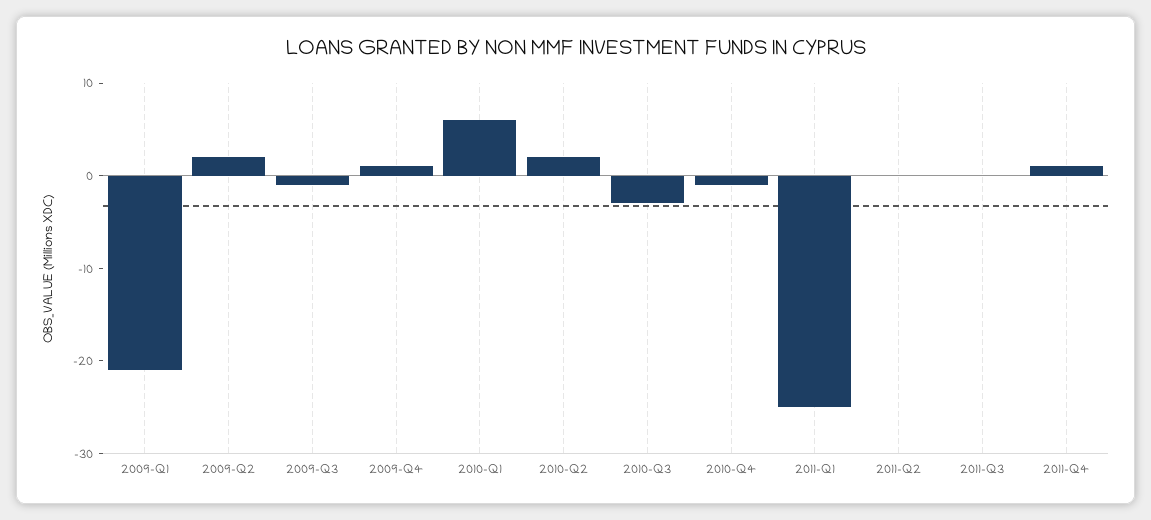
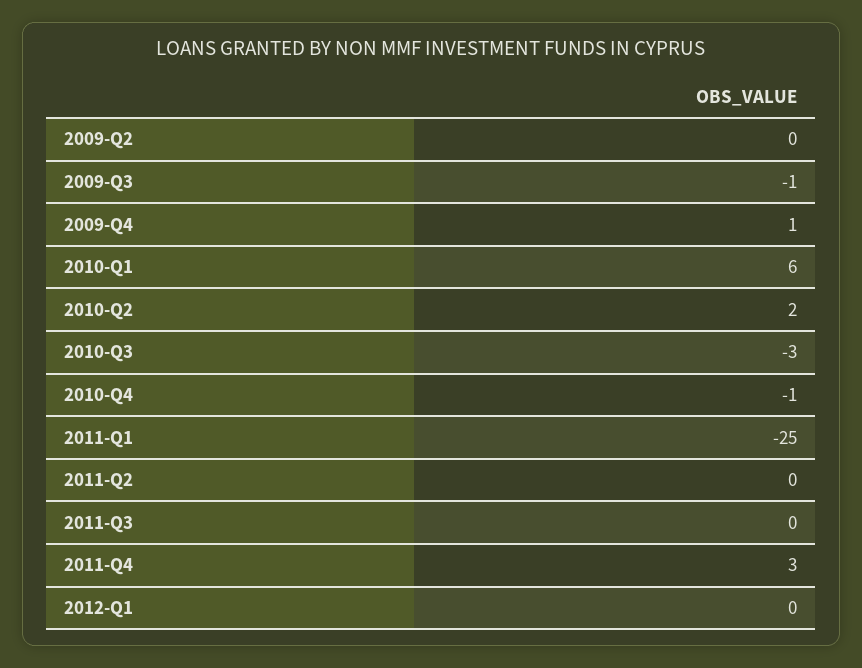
2009-Q1: -21 -> none
2009-Q2: 2 -> 0
2011-Q4: 1 -> 3
2012-Q1: none -> 0

